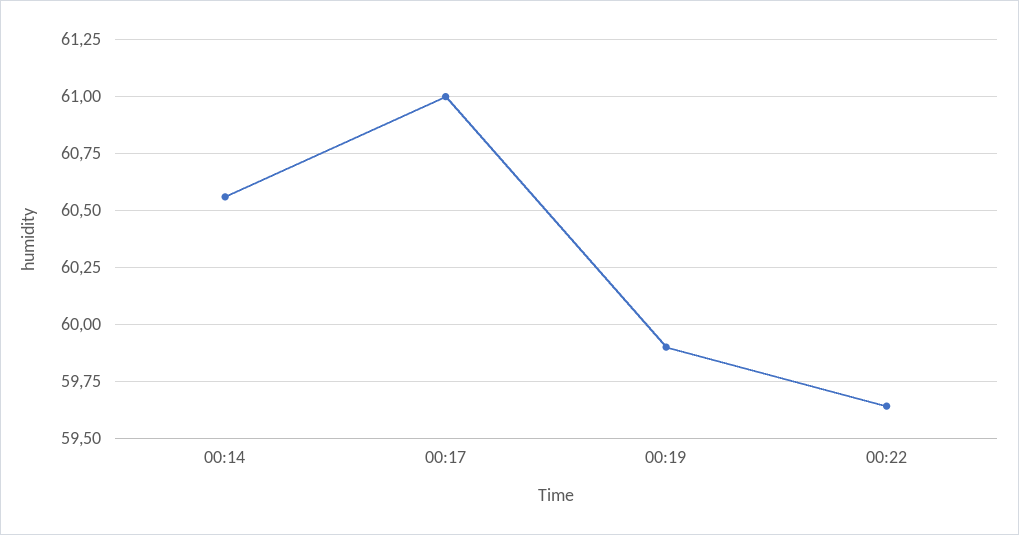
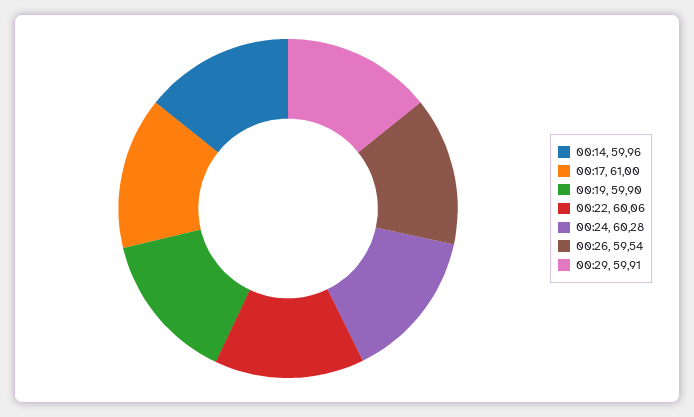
00:14: 60.55 -> 59.96
00:22: 59.65 -> 60.06
00:24: none -> 60.28
00:26: none -> 59.54
00:29: none -> 59.91

